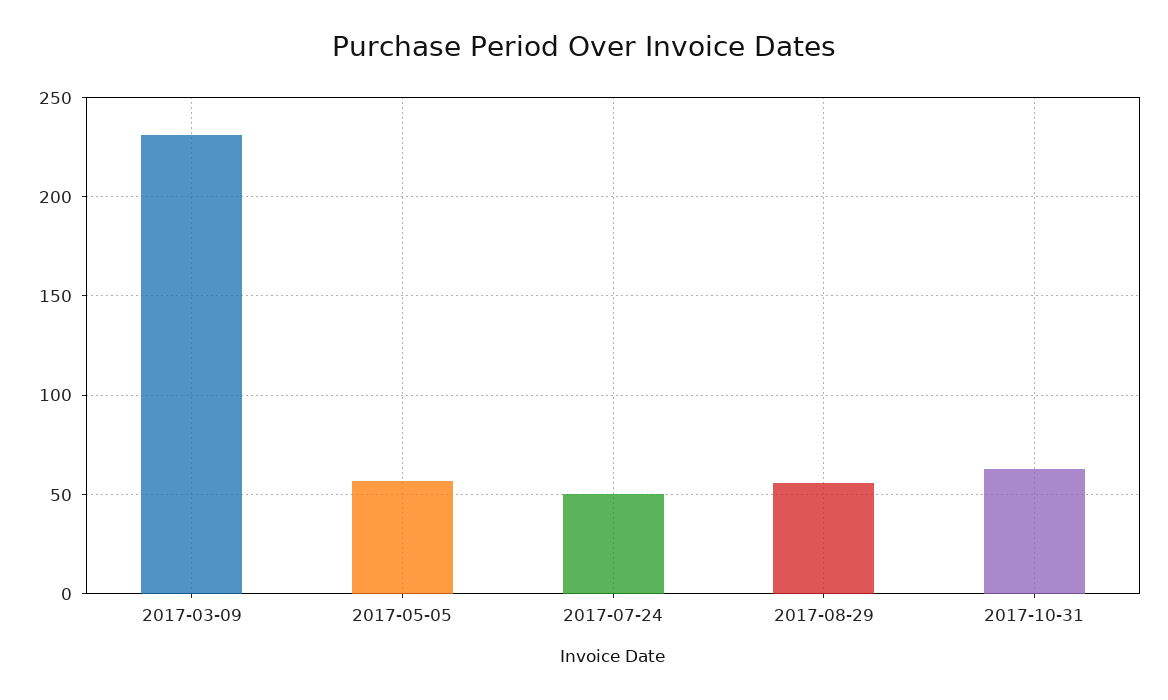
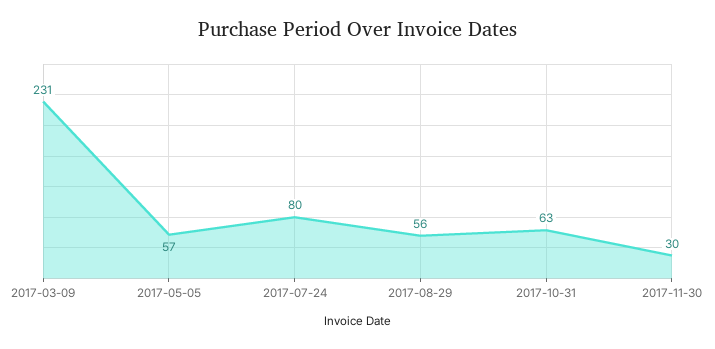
2017-07-24: 50 -> 80
2017-11-30: none -> 30

